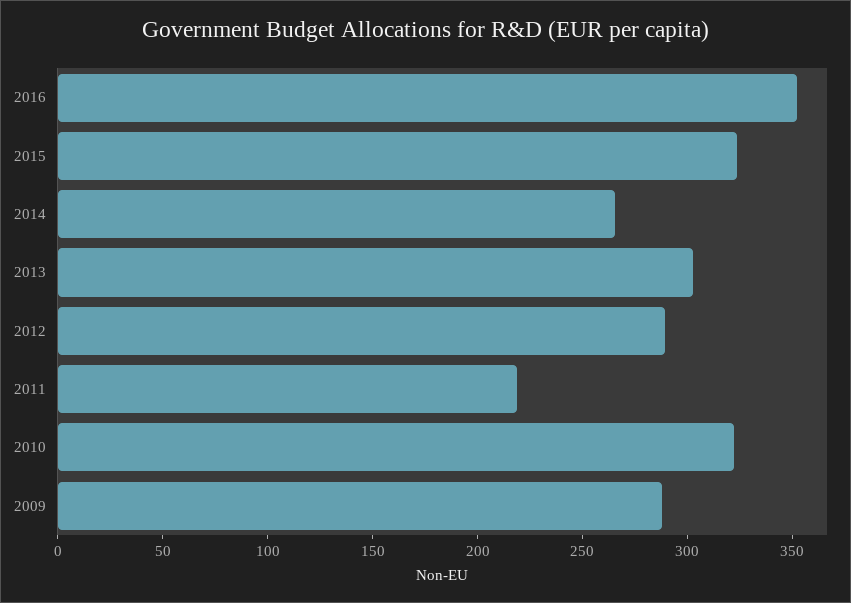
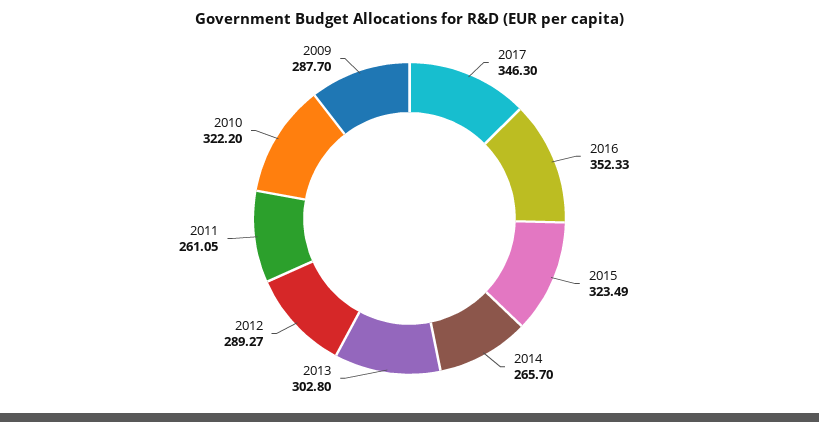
2011: 220 -> 261.05
2017: none -> 346.3

